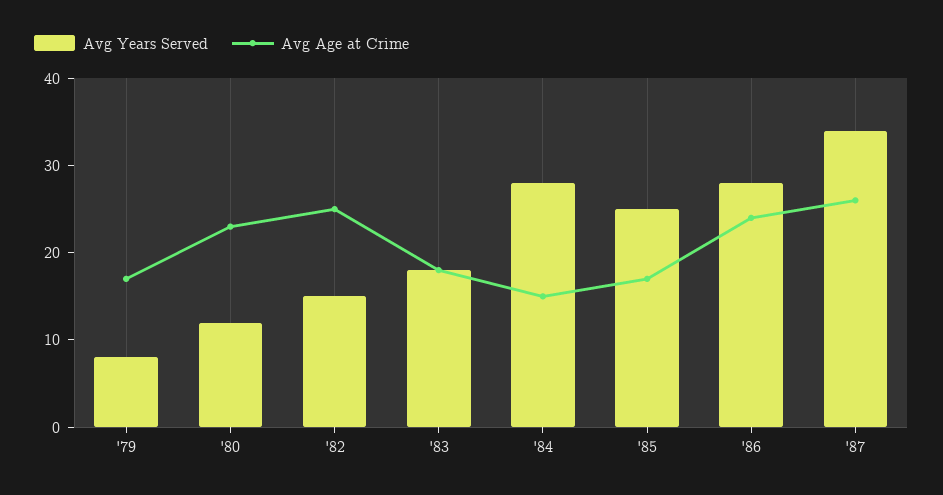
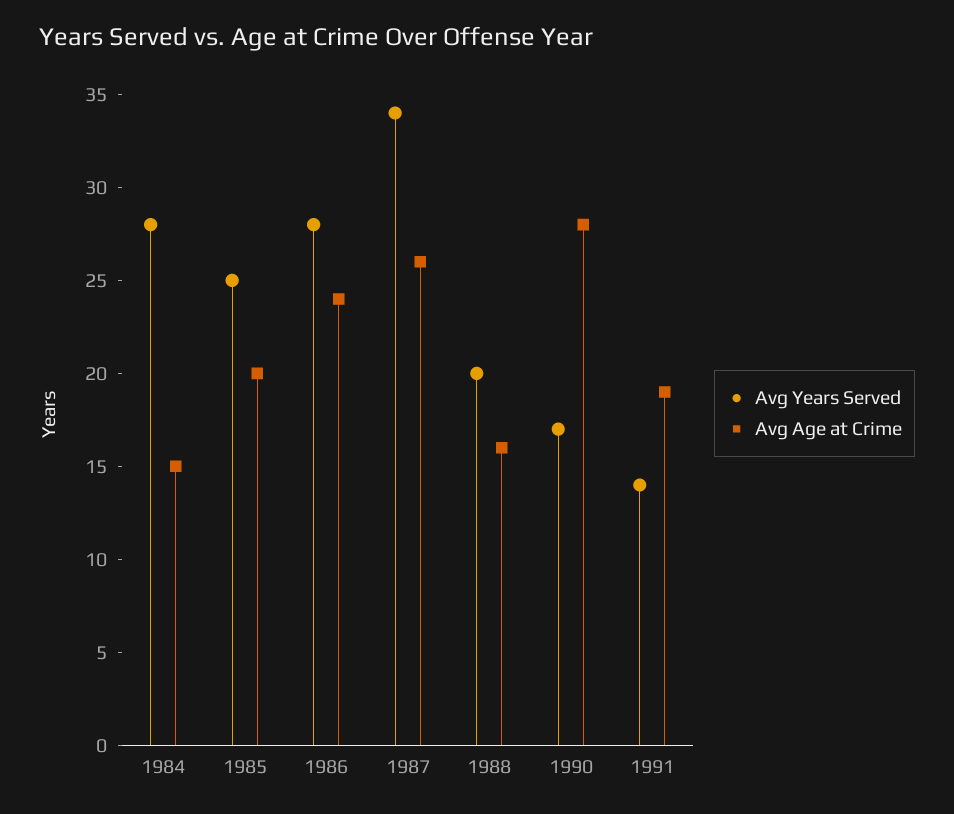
Avg Years Served, '79: 8 -> none
Avg Age at Crime, '79: 17 -> none
Avg Years Served, '80: 12 -> none
Avg Age at Crime, '80: 23 -> none
Avg Years Served, '82: 15 -> none
Avg Age at Crime, '82: 25 -> none
Avg Years Served, '83: 18 -> none
Avg Age at Crime, '83: 18 -> none
Avg Age at Crime, '85: 17 -> 20
Avg Years Served, 1988: none -> 20
Avg Age at Crime, 1988: none -> 16
Avg Years Served, 1990: none -> 17
Avg Age at Crime, 1990: none -> 28
Avg Years Served, 1991: none -> 14
Avg Age at Crime, 1991: none -> 19

